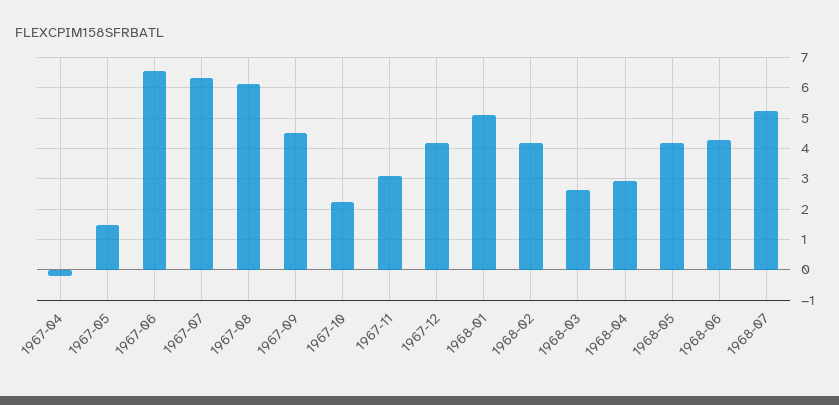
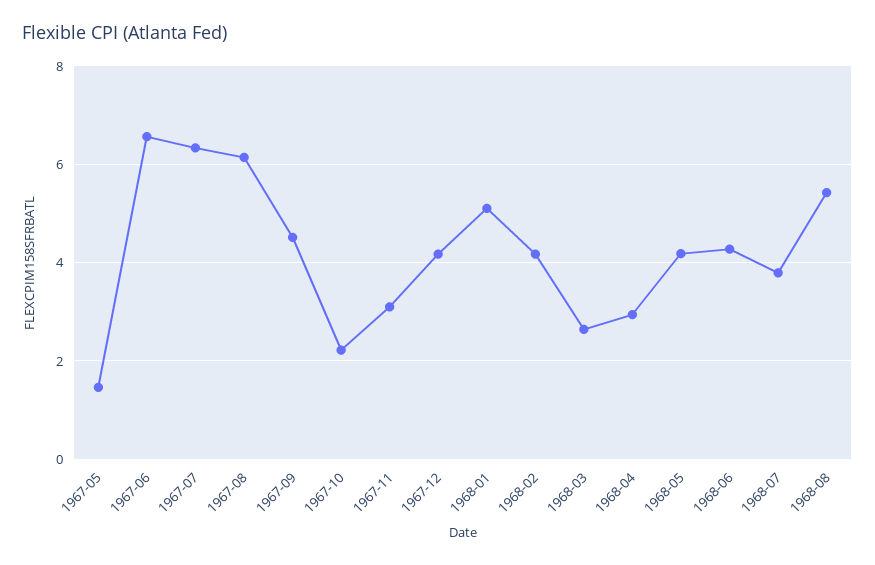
1967-04: -0.2 -> none
1968-07: 5.2 -> 3.8
1968-08: none -> 5.4

